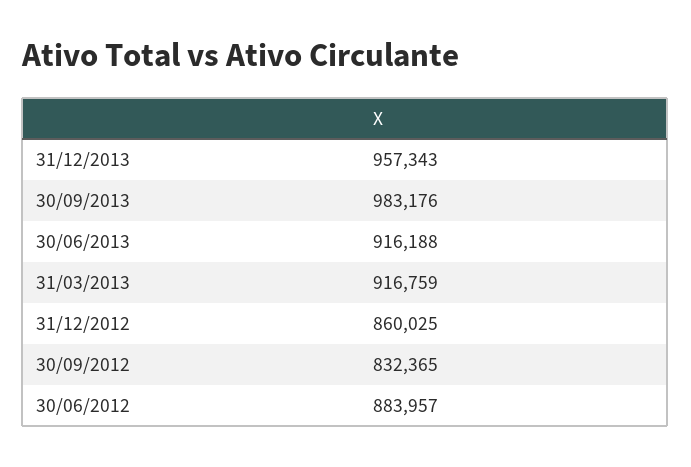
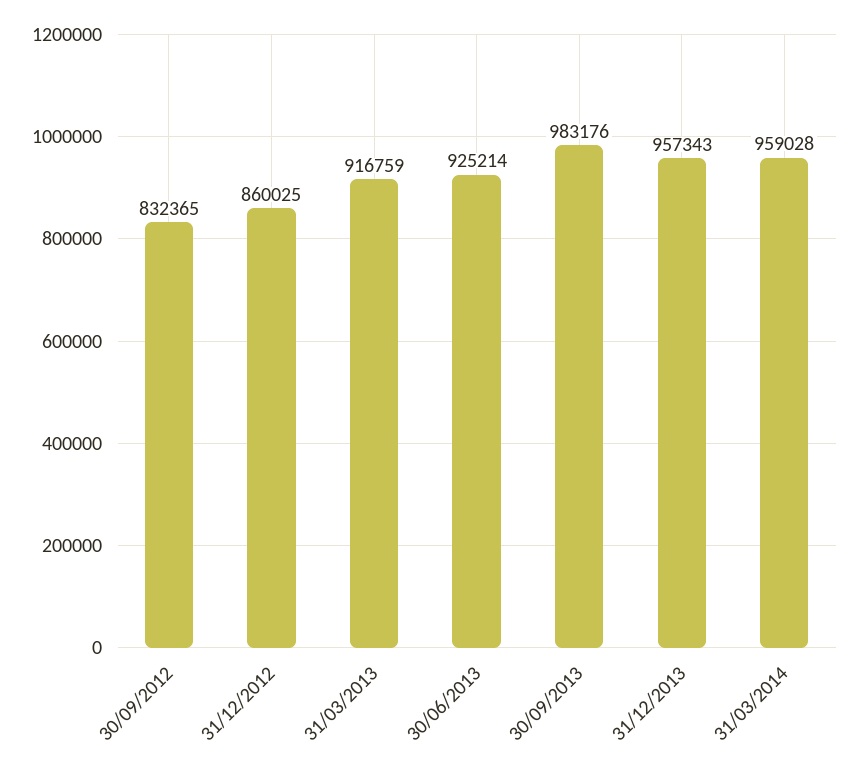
30/06/2013: 916188 -> 925214
30/06/2012: 883957 -> none
31/03/2014: none -> 959028

